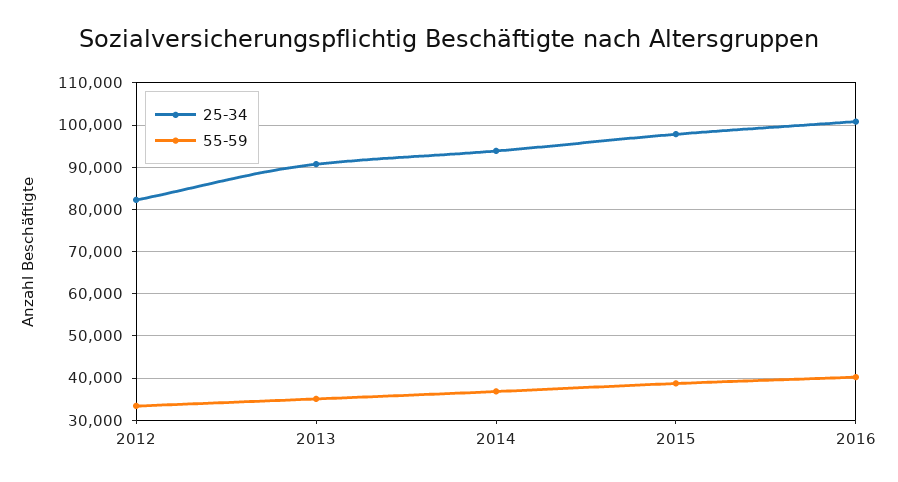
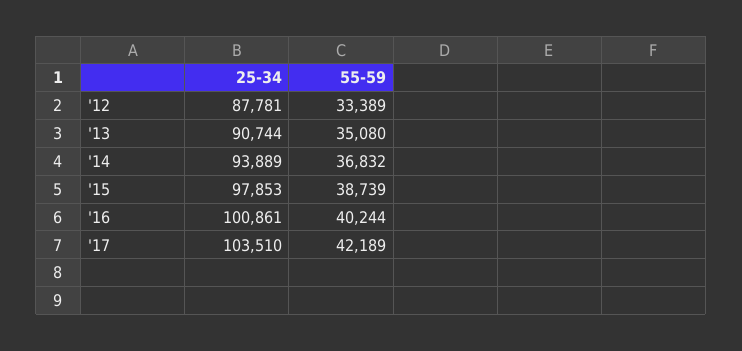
25-34, 2012: 82000 -> 87781
25-34, '17: none -> 103510
55-59, '17: none -> 42189

